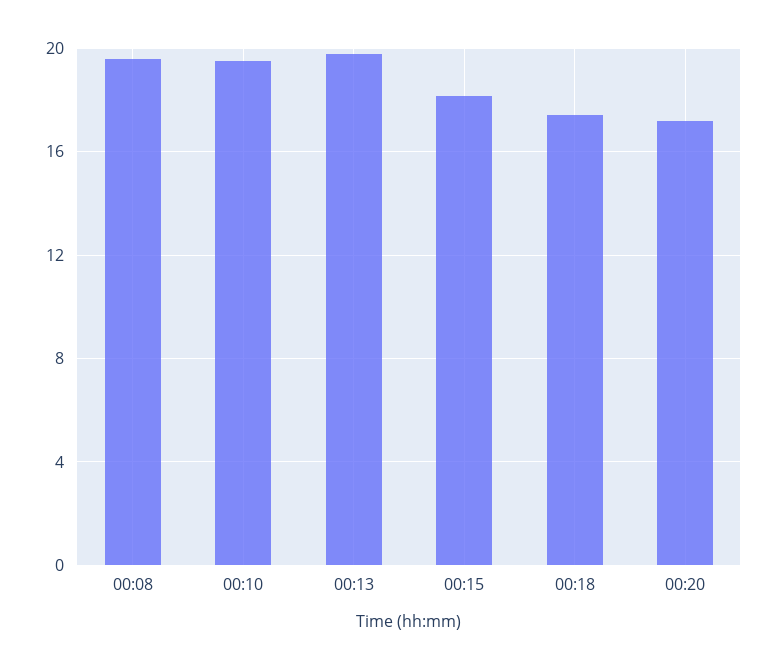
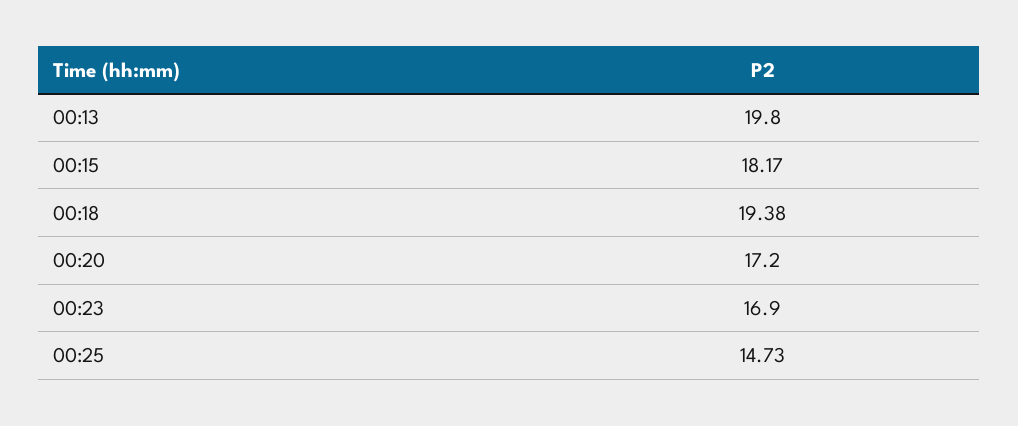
00:08: 19.5 -> none
00:10: 19.5 -> none
00:18: 17.5 -> 19.38
00:23: none -> 16.9
00:25: none -> 14.73

